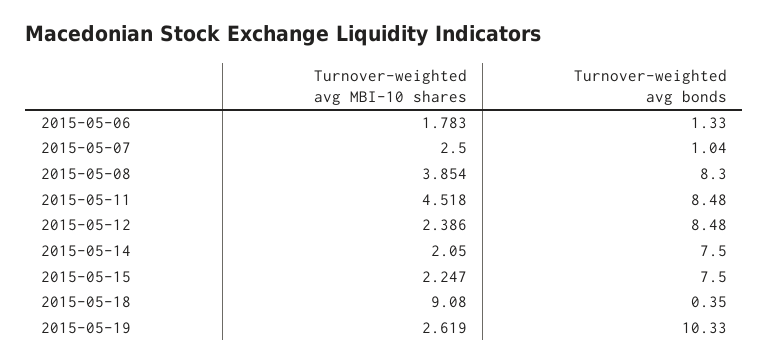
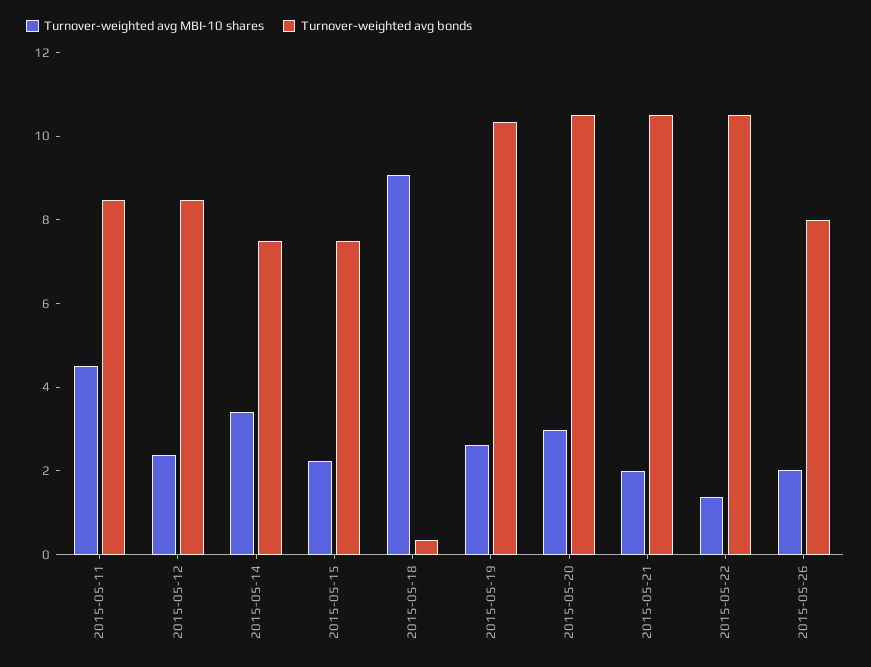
Turnover-weighted avg MBI-10 shares, 2015-05-06: 1.783 -> none
Turnover-weighted avg bonds, 2015-05-06: 1.33 -> none
Turnover-weighted avg MBI-10 shares, 2015-05-07: 2.5 -> none
Turnover-weighted avg bonds, 2015-05-07: 1.04 -> none
Turnover-weighted avg MBI-10 shares, 2015-05-08: 3.854 -> none
Turnover-weighted avg bonds, 2015-05-08: 8.3 -> none
Turnover-weighted avg MBI-10 shares, 2015-05-14: 2.05 -> 3.5
Turnover-weighted avg MBI-10 shares, 2015-05-20: none -> 3
Turnover-weighted avg bonds, 2015-05-20: none -> 10.5
Turnover-weighted avg MBI-10 shares, 2015-05-21: none -> 2
Turnover-weighted avg bonds, 2015-05-21: none -> 10.5
Turnover-weighted avg MBI-10 shares, 2015-05-22: none -> 1.5
Turnover-weighted avg bonds, 2015-05-22: none -> 10.5
Turnover-weighted avg MBI-10 shares, 2015-05-26: none -> 2
Turnover-weighted avg bonds, 2015-05-26: none -> 8

